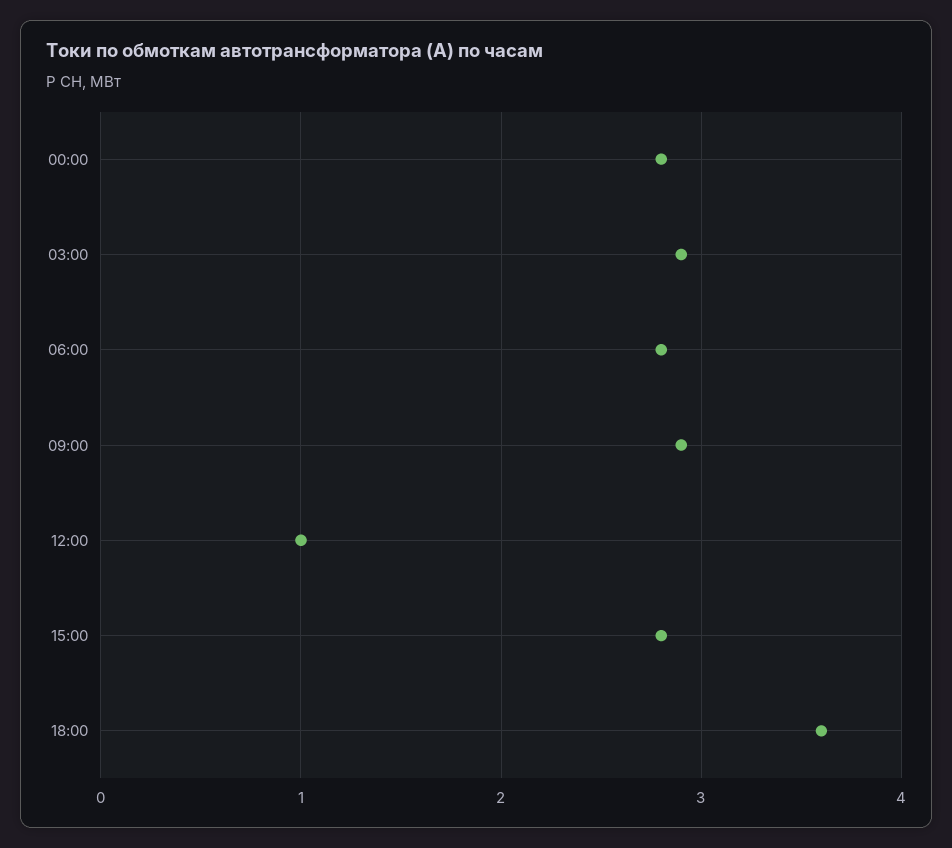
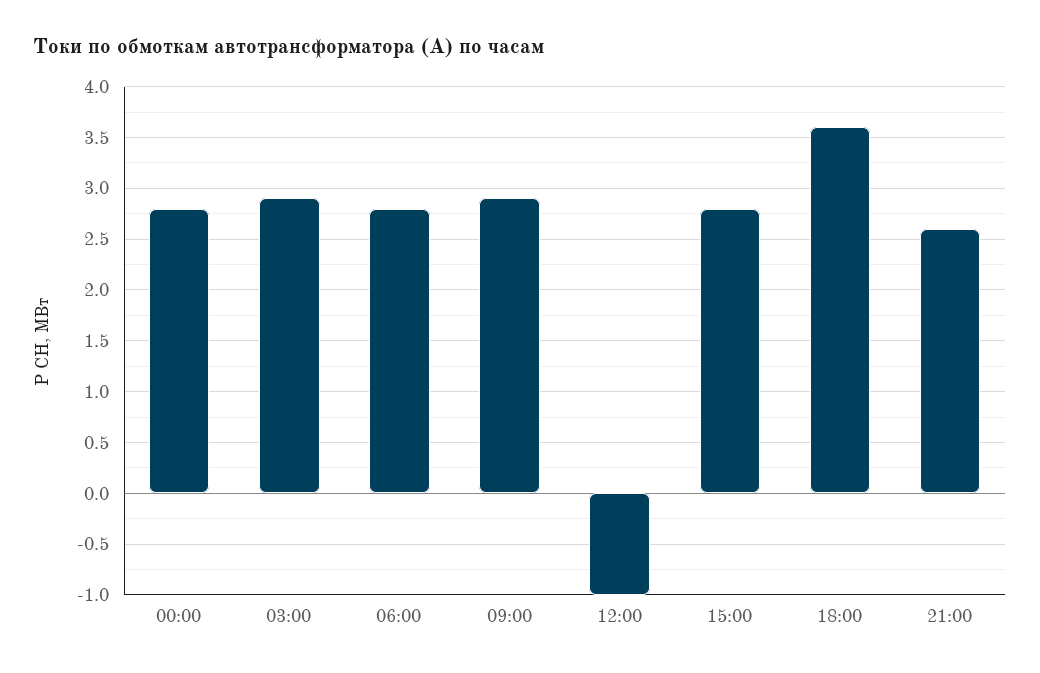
12:00: 1 -> -1
21:00: none -> 2.6

